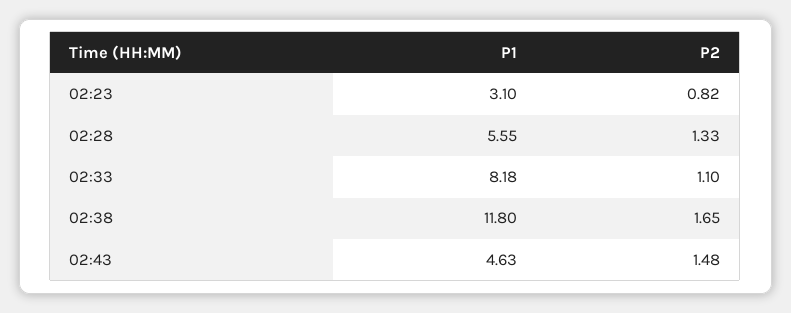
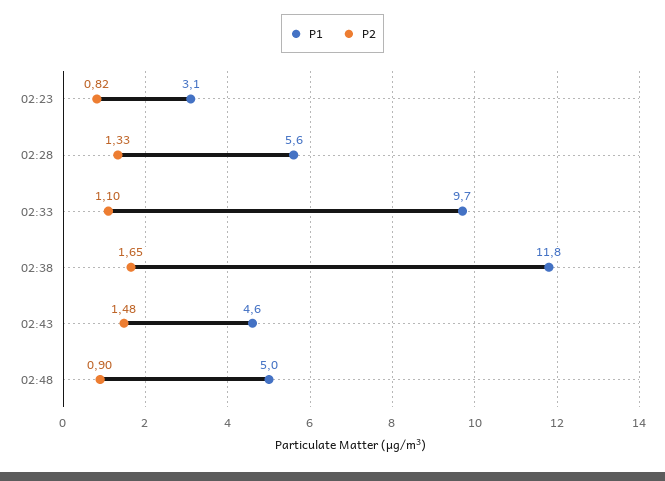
P1, 02:33: 8.18 -> 9.7
P1, 02:48: none -> 5
P2, 02:48: none -> 0.9

